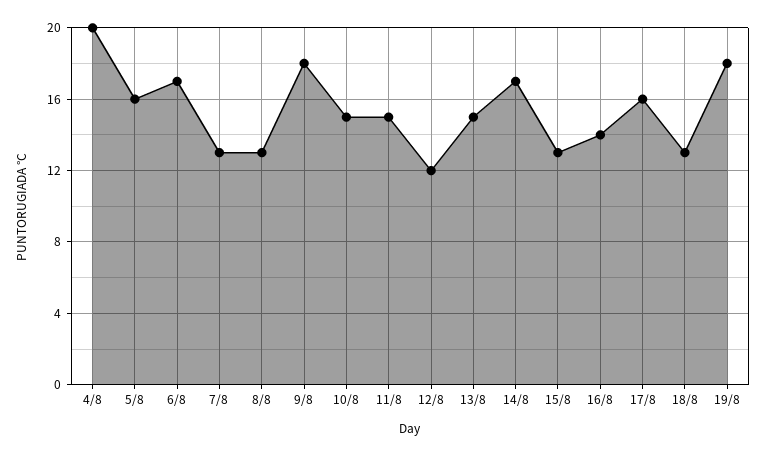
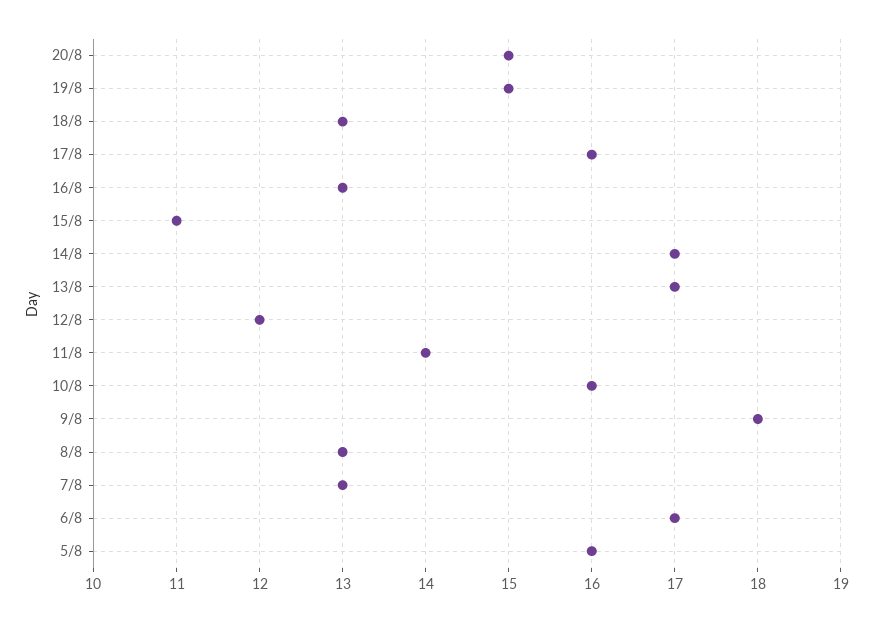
4/8: 20 -> none
10/8: 15 -> 16
11/8: 15 -> 14
13/8: 15 -> 17
15/8: 13 -> 11
16/8: 14 -> 13
19/8: 18 -> 15
20/8: none -> 15

